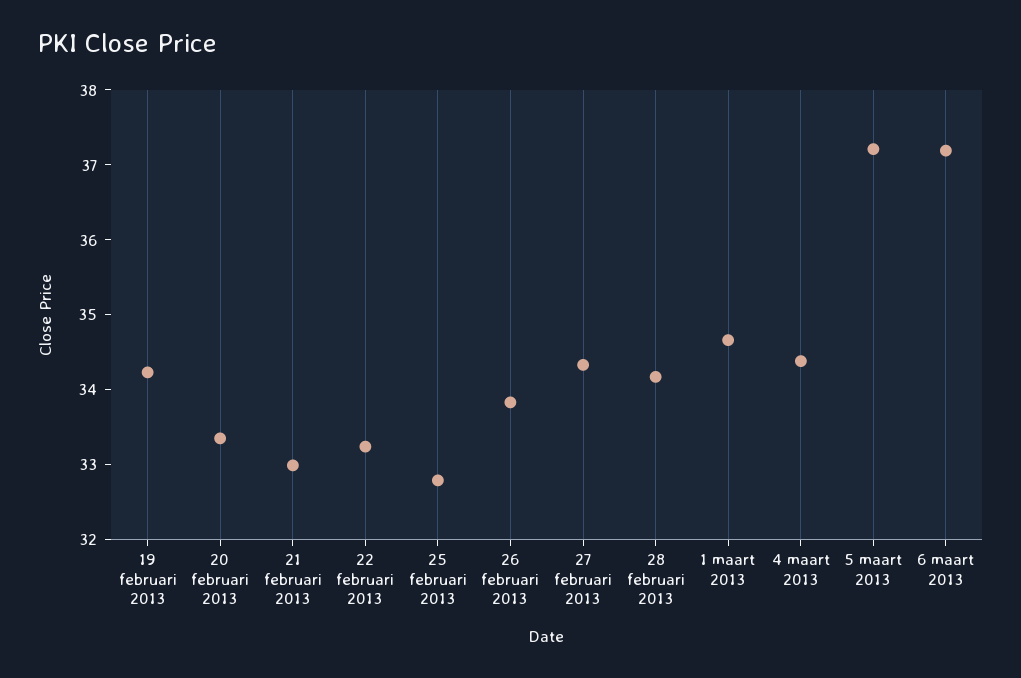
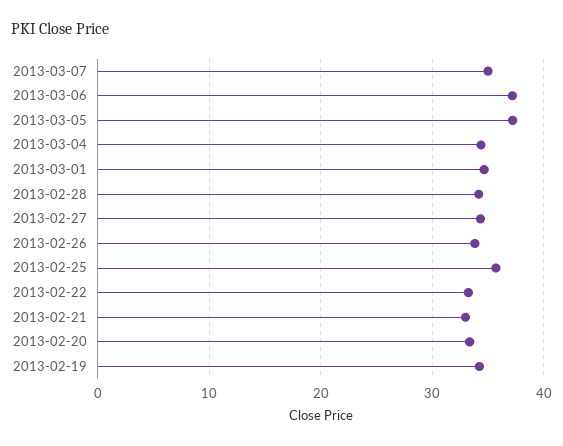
25 februari 2013: 32.8 -> 36
2013-03-07: none -> 35

